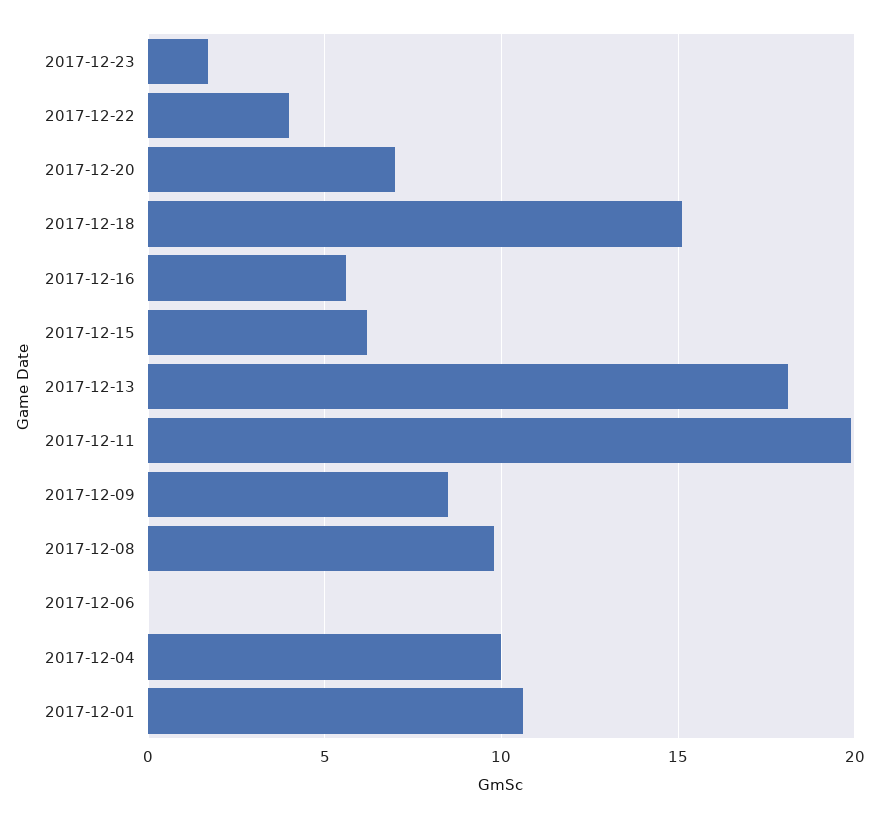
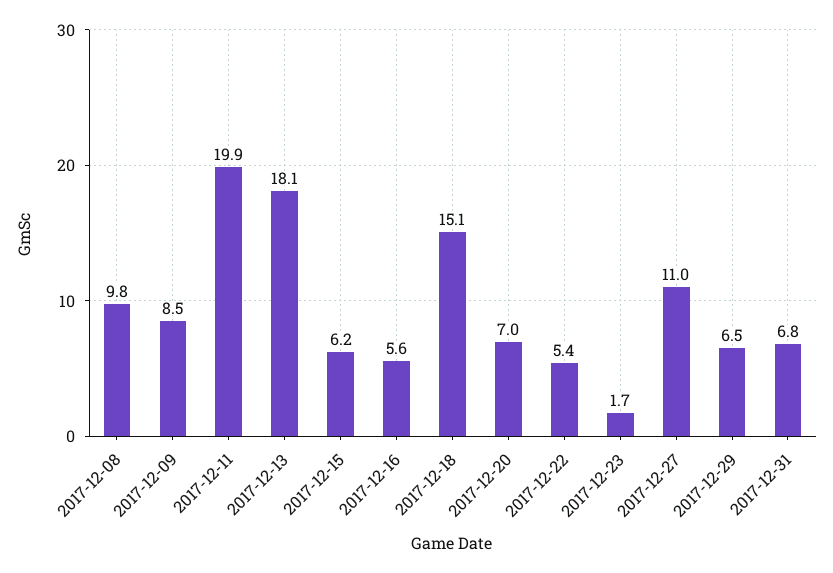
2017-12-22: 4 -> 5.4
2017-12-06: 0 -> none
2017-12-04: 10 -> none
2017-12-01: 10.5 -> none
2017-12-27: none -> 11
2017-12-29: none -> 6.5
2017-12-31: none -> 6.8

